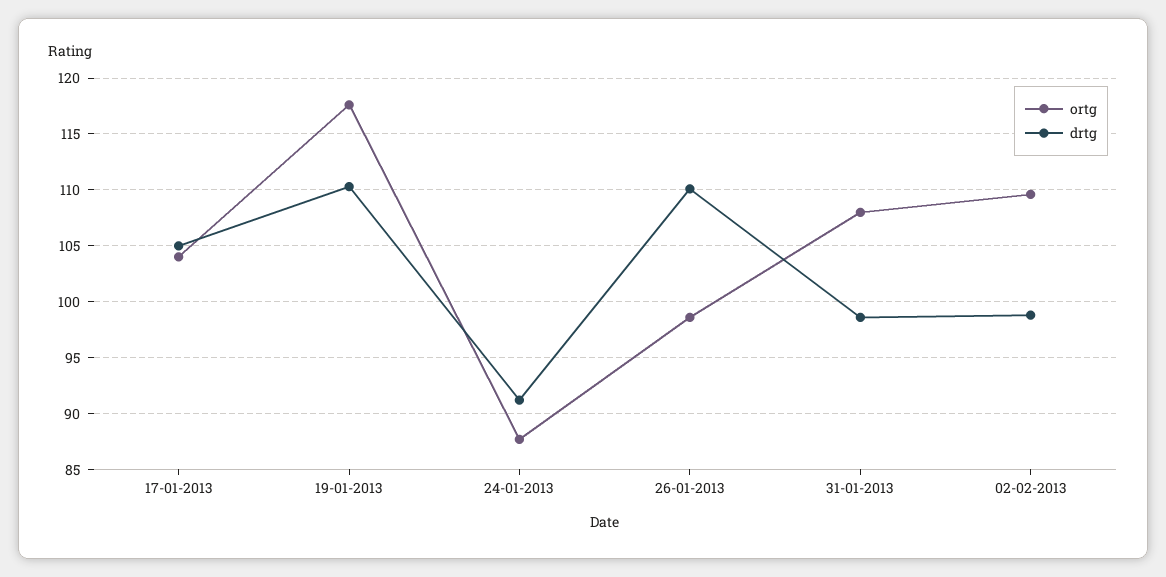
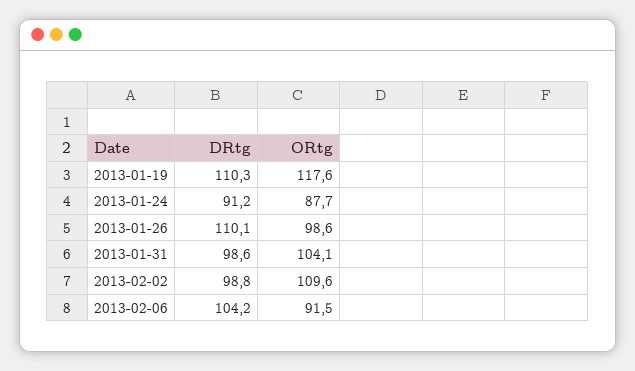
ortg, 17-01-2013: 104 -> none
drtg, 17-01-2013: 105 -> none
ortg, 31-01-2013: 108 -> 104.1
drtg, 2013-02-06: none -> 104.2
ortg, 2013-02-06: none -> 91.5

